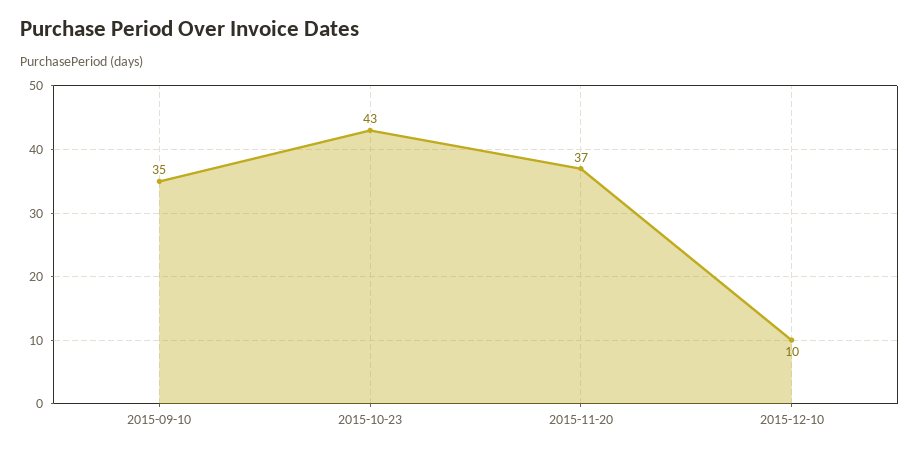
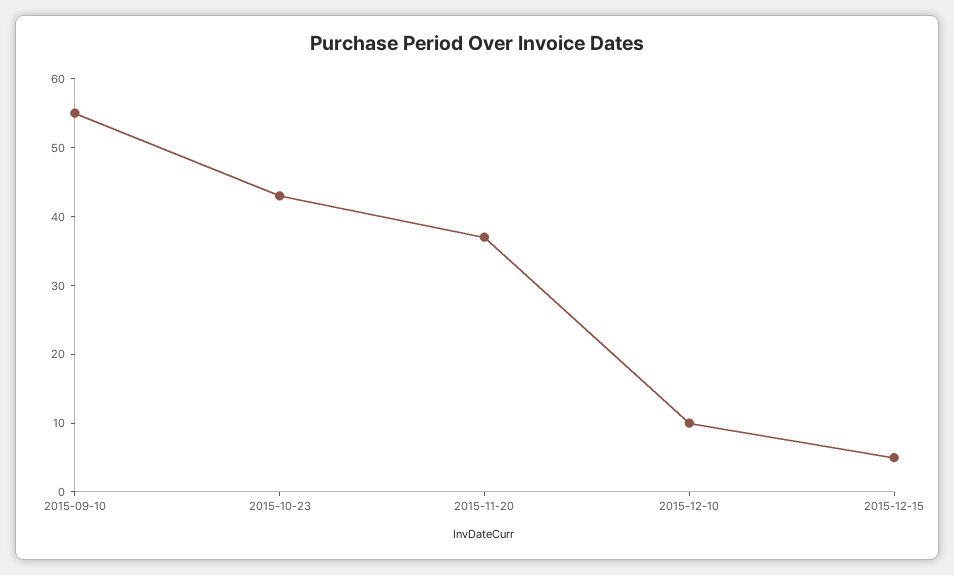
2015-09-10: 35 -> 55
2015-12-15: none -> 5

